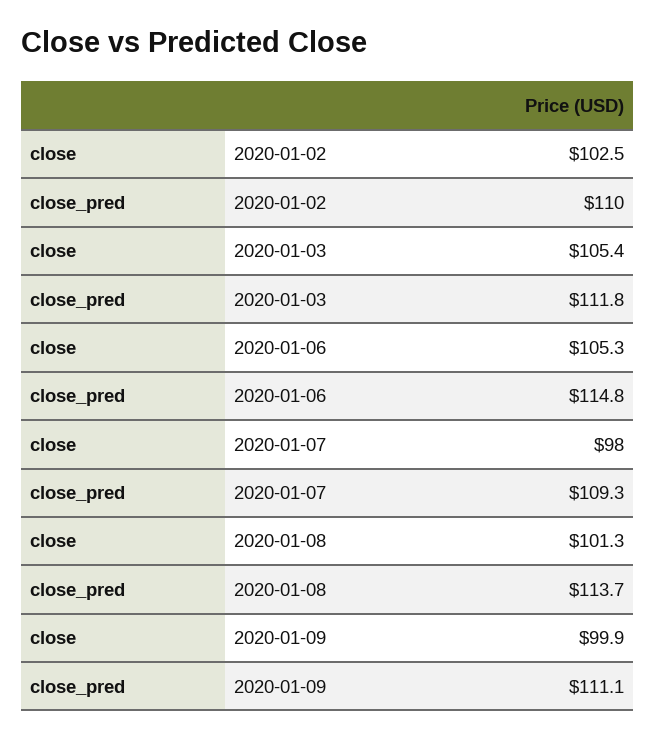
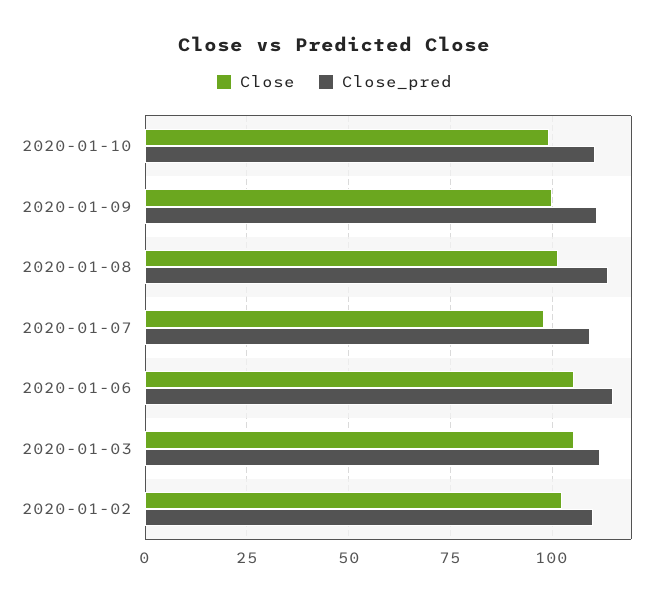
close, 2020-01-10: none -> 100
close_pred, 2020-01-10: none -> 110

